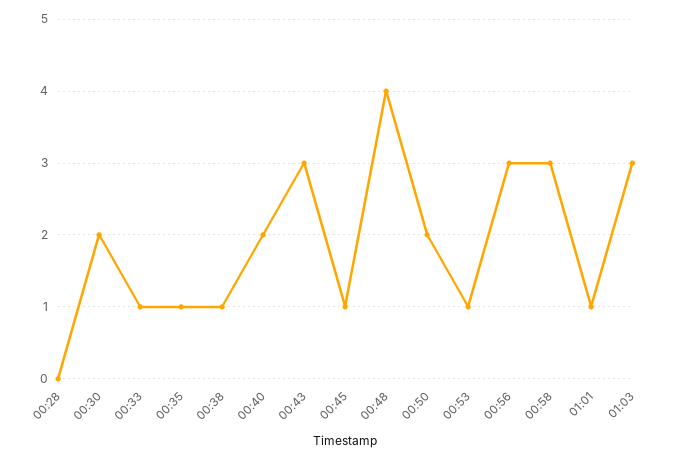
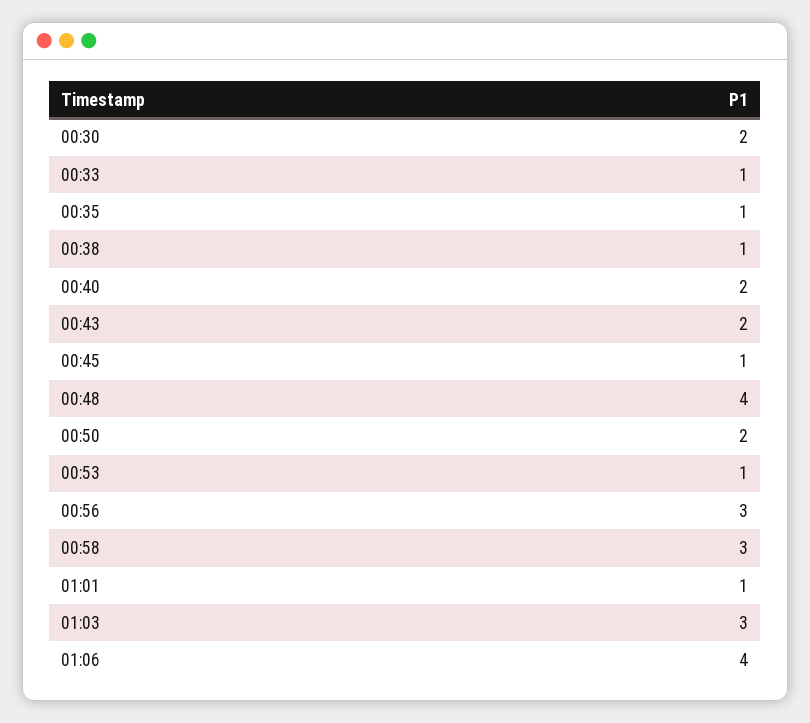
00:28: 0 -> none
00:43: 3 -> 2
01:06: none -> 4

